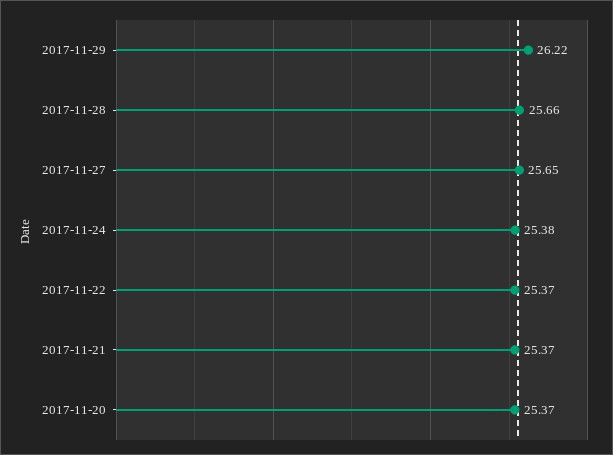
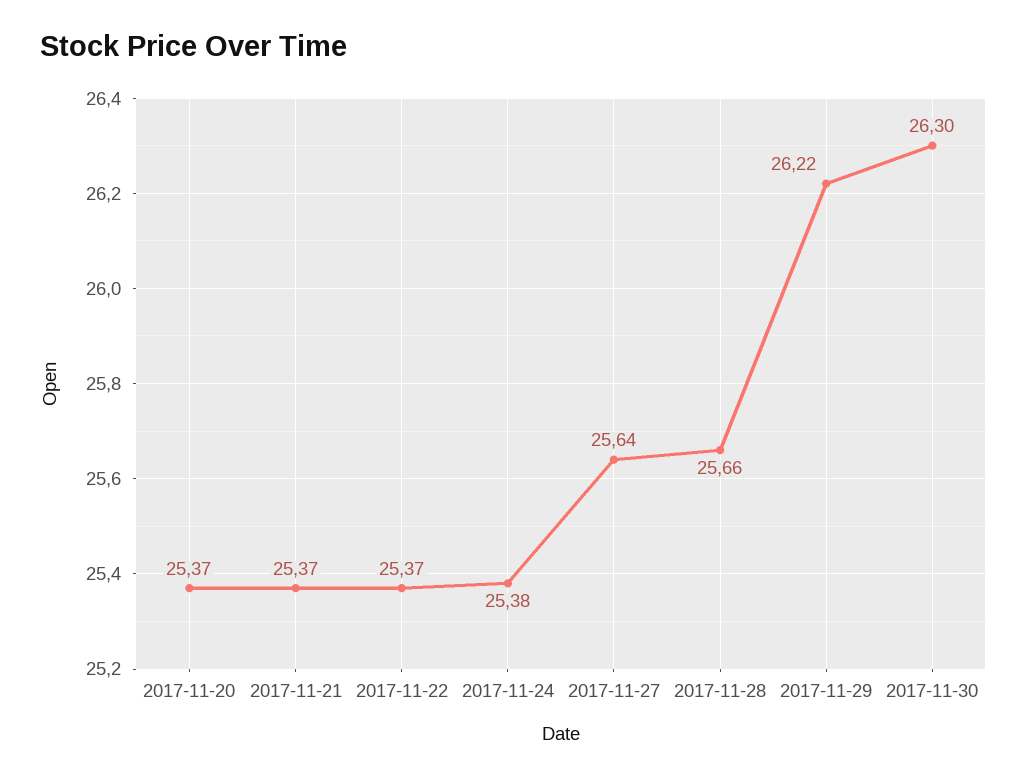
2017-11-27: 25.65 -> 25.64
2017-11-30: none -> 26.3

